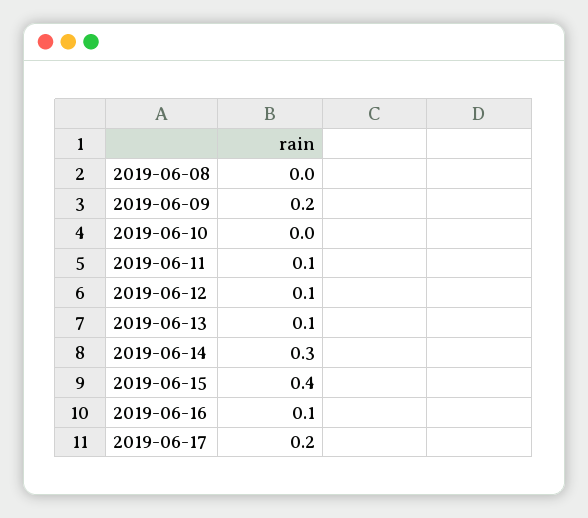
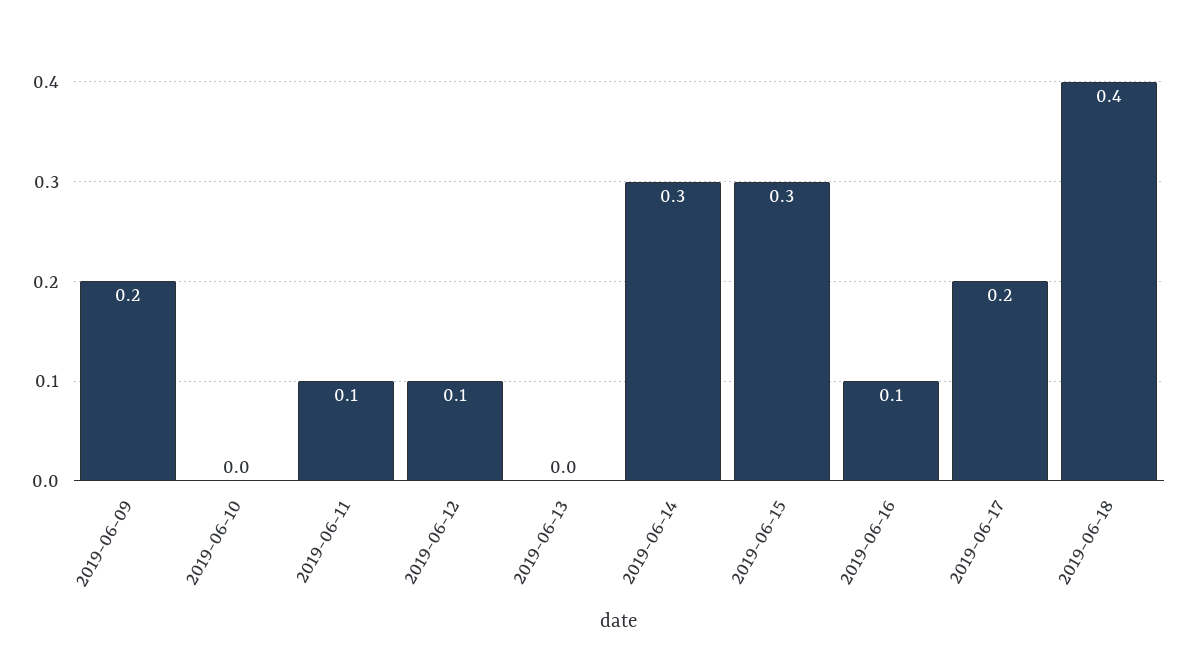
2019-06-08: 0 -> none
2019-06-13: 0.1 -> 0
2019-06-15: 0.4 -> 0.3
2019-06-18: none -> 0.4

